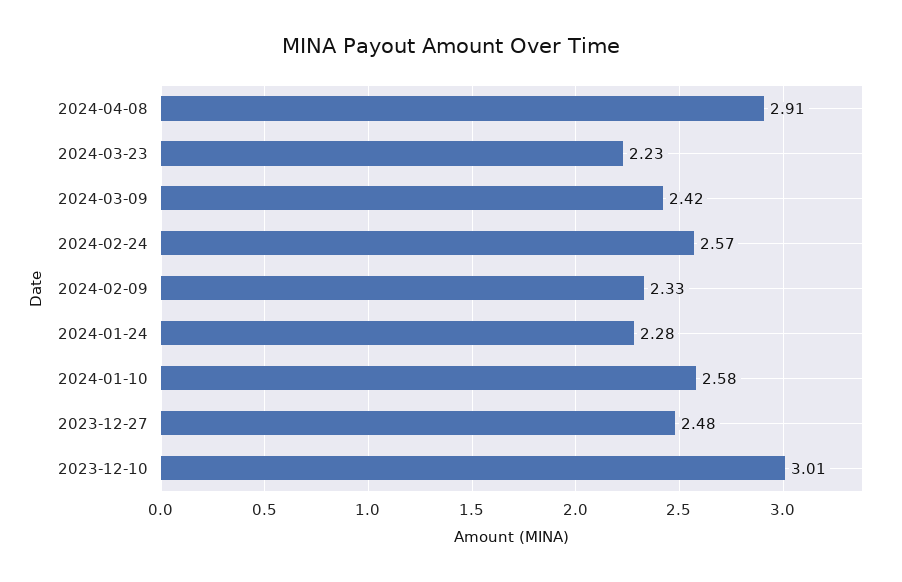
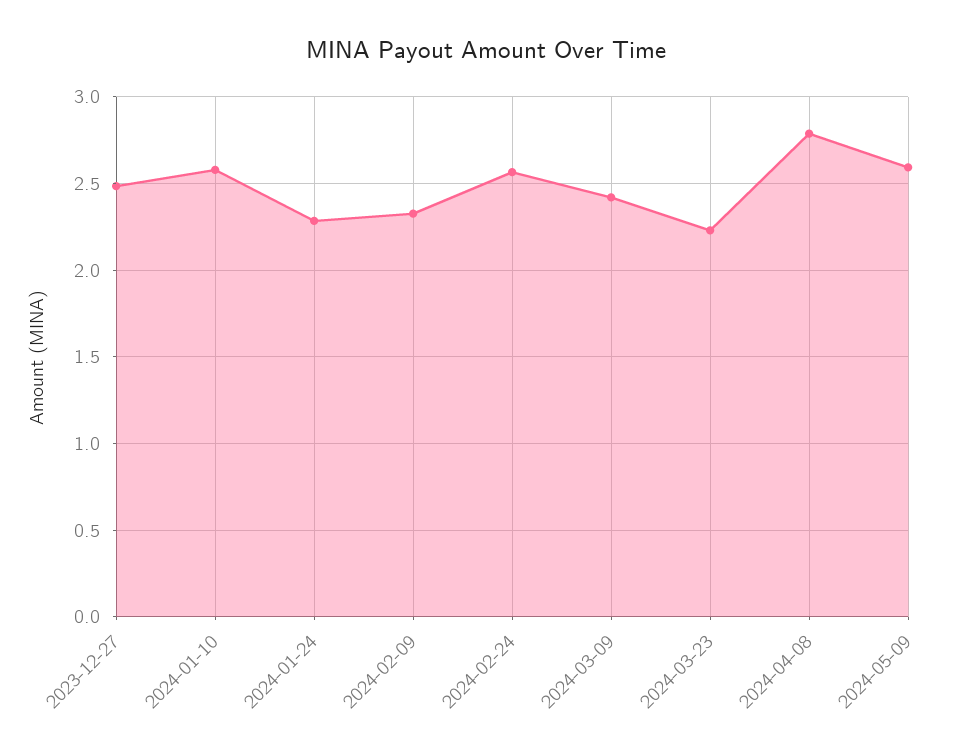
2024-04-08: 2.91 -> 2.8
2023-12-10: 3.01 -> none
2024-05-09: none -> 2.6

